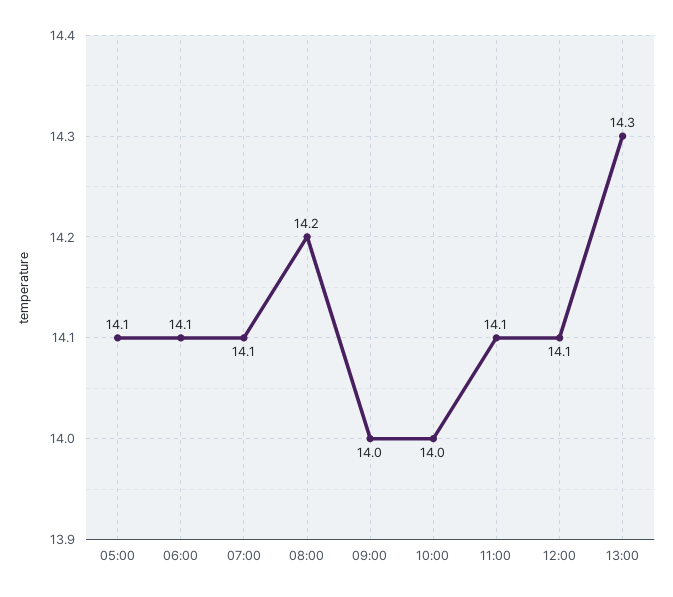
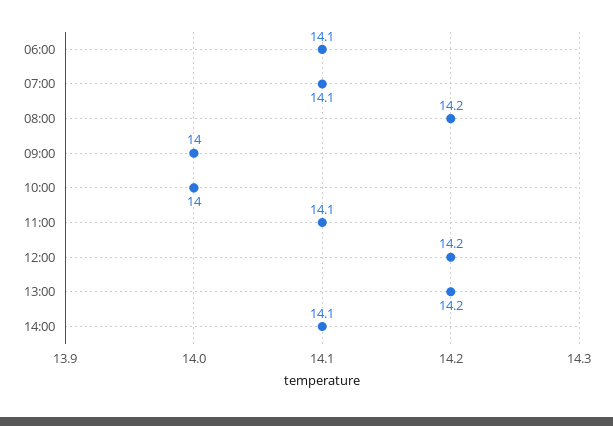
05:00: 14.1 -> none
12:00: 14.1 -> 14.2
13:00: 14.3 -> 14.2
14:00: none -> 14.1

